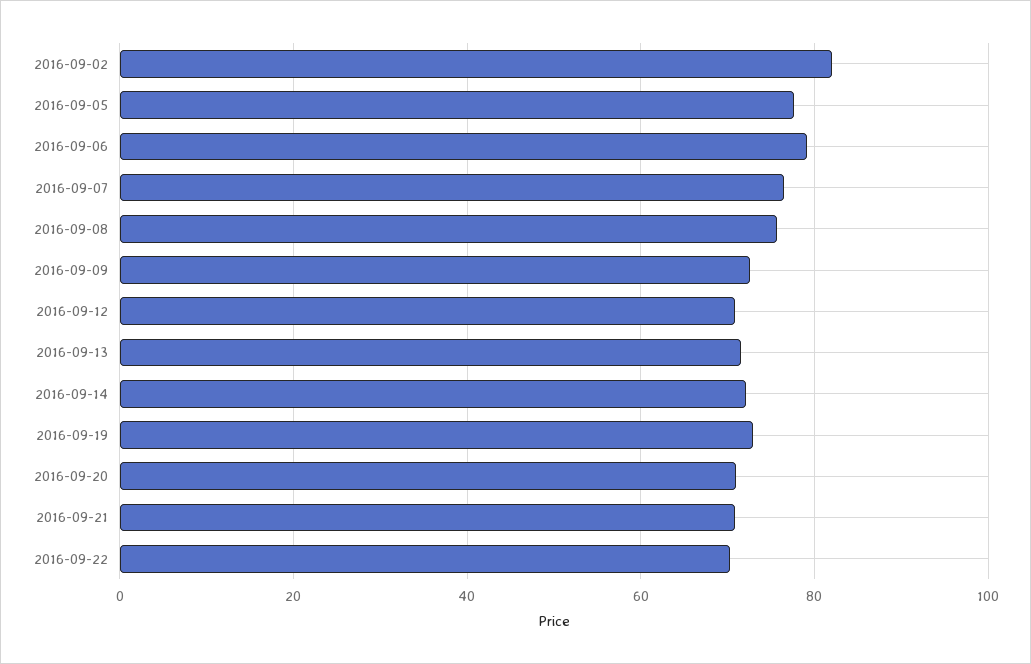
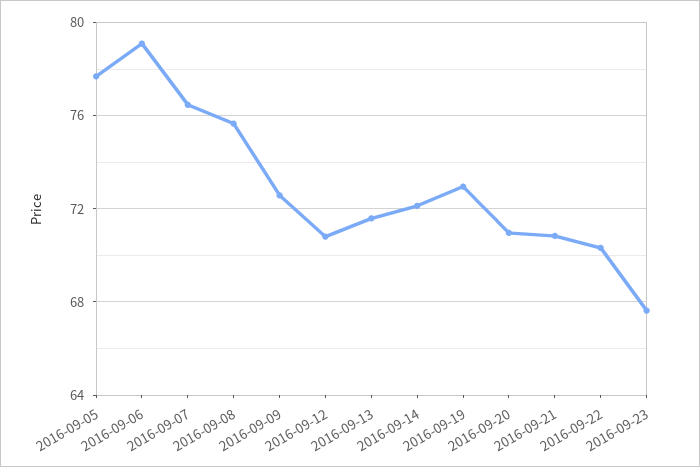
2016-09-02: 82 -> none
2016-09-23: none -> 67.5

